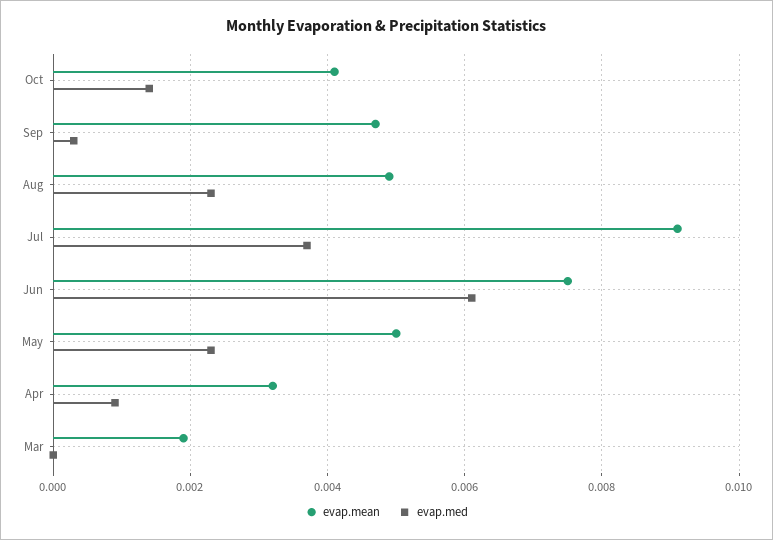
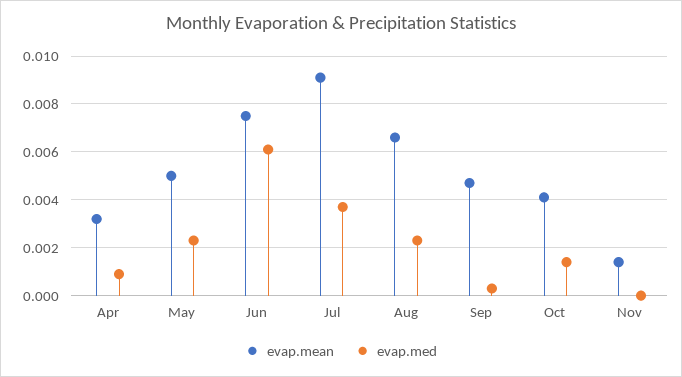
evap.mean, Aug: 0.005 -> 0.0065
evap.mean, Mar: 0.002 -> none
evap.med, Mar: 0 -> none
evap.mean, Nov: none -> 0.0015
evap.med, Nov: none -> 0

